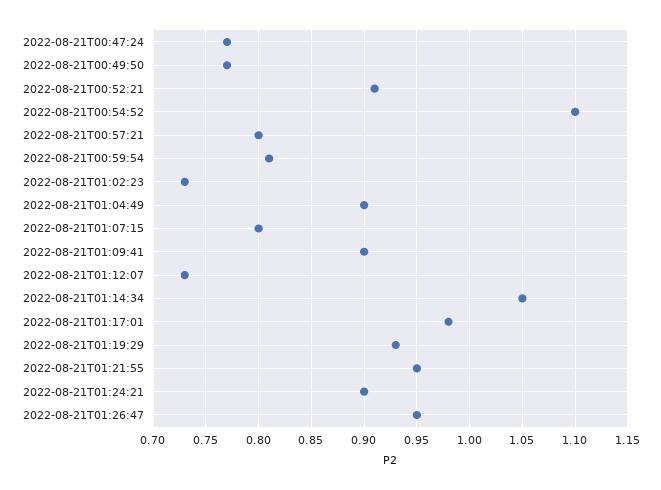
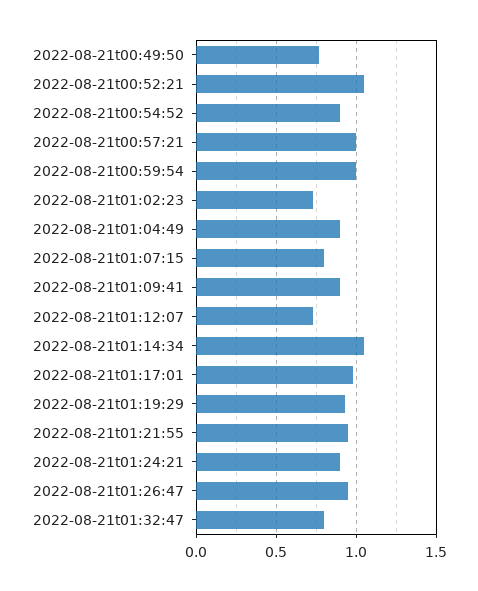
2022-08-21T00:47:24: 0.77 -> none
2022-08-21T00:52:21: 0.91 -> 1.05
2022-08-21T00:54:52: 1.1 -> 0.9
2022-08-21T00:57:21: 0.8 -> 1
2022-08-21T00:59:54: 0.81 -> 1
2022-08-21t01:32:47: none -> 0.8

